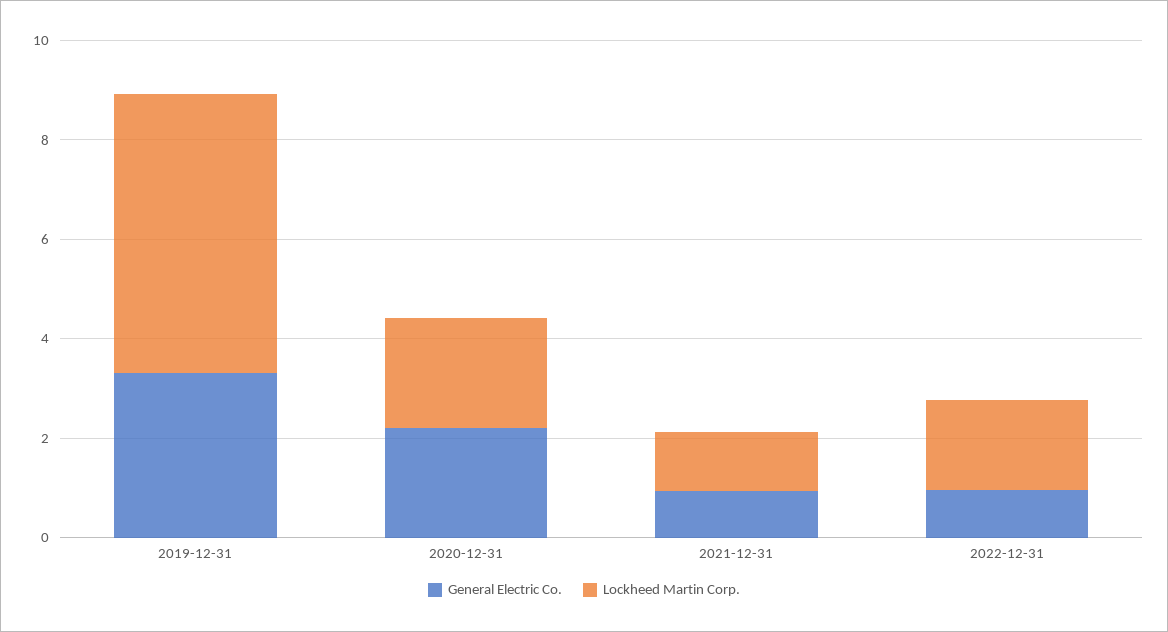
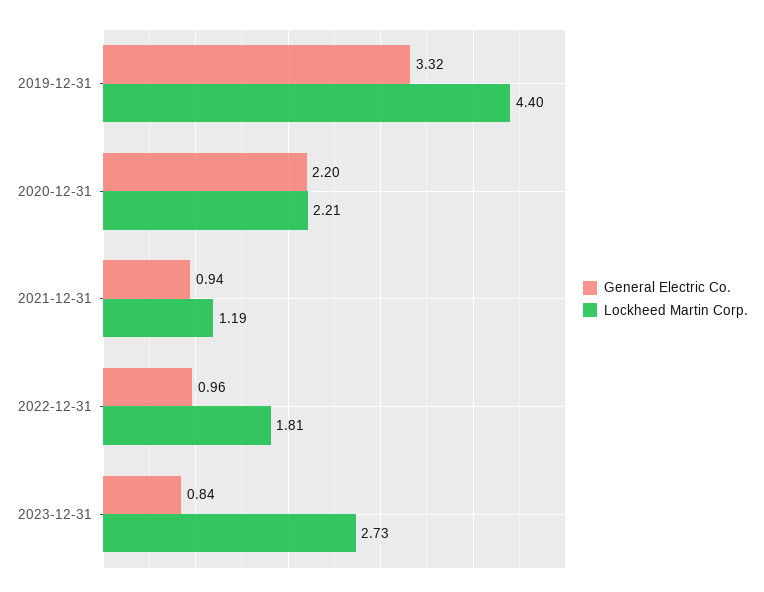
Lockheed Martin Corp., 2019-12-31: 5.5 -> 4.4
General Electric Co., 2023-12-31: none -> 0.84
Lockheed Martin Corp., 2023-12-31: none -> 2.73

